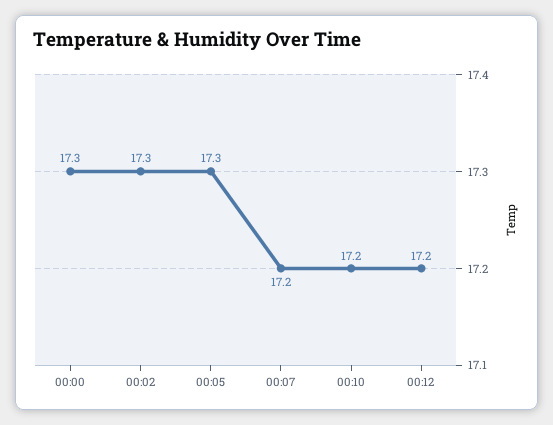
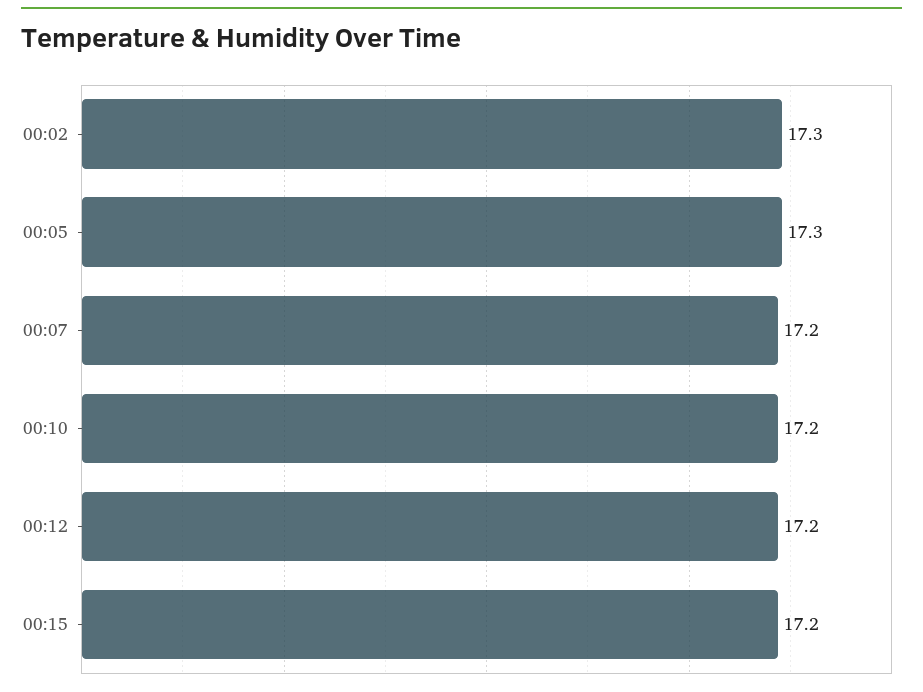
00:00: 17.3 -> none
00:15: none -> 17.2

